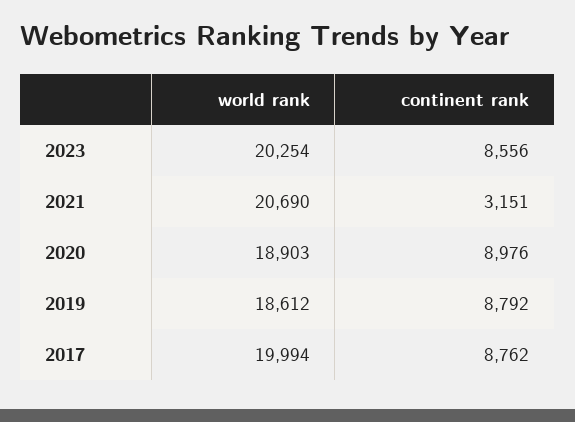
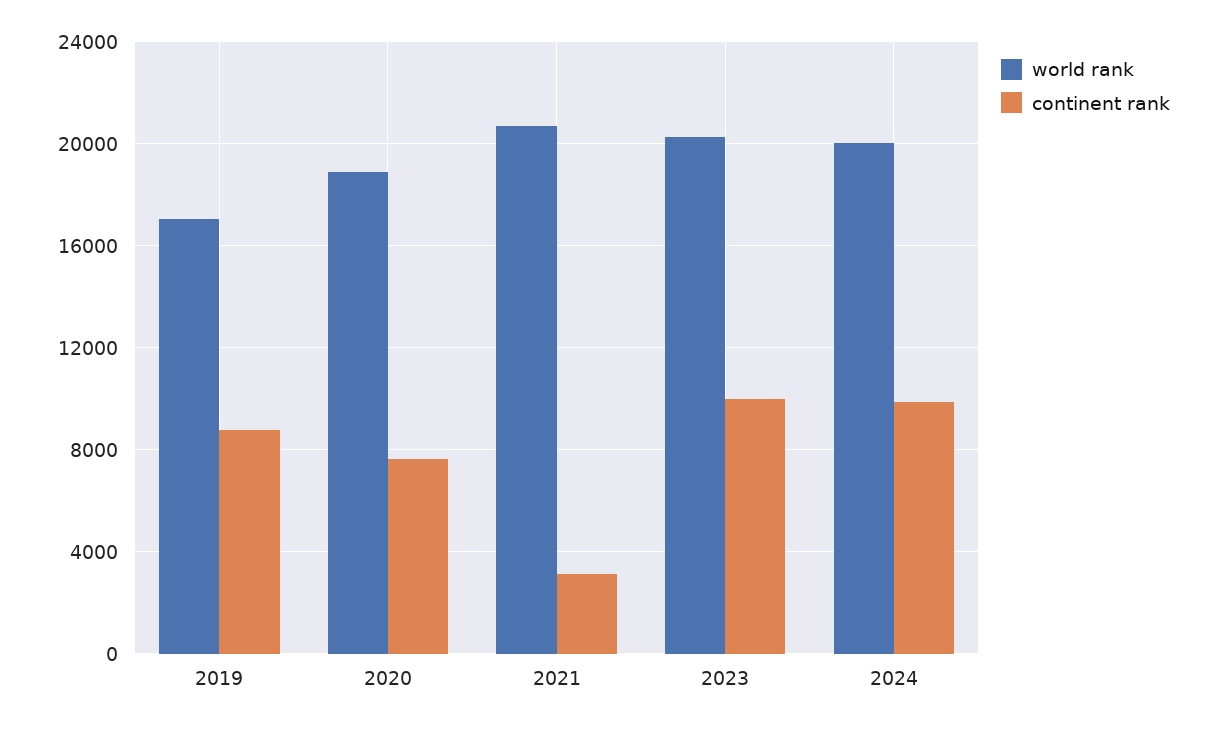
continent rank, 2023: 8556 -> 10000
continent rank, 2020: 8976 -> 7500
world rank, 2019: 18612 -> 17000
world rank, 2017: 19994 -> none
continent rank, 2017: 8762 -> none
world rank, 2024: none -> 20000
continent rank, 2024: none -> 10000

